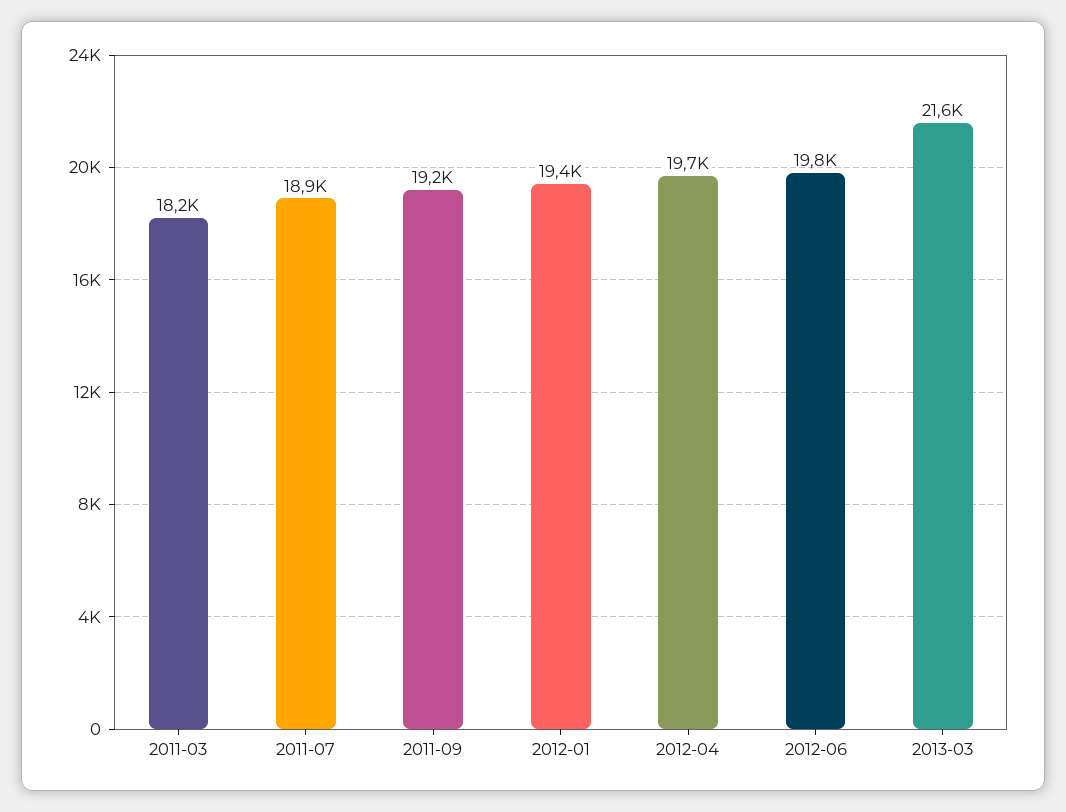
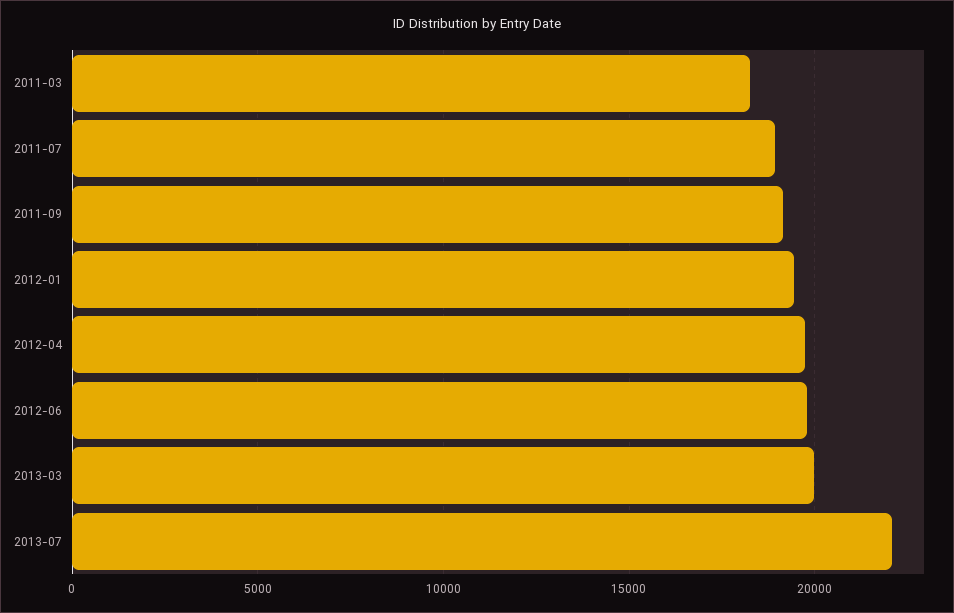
2013-03: 21600 -> 20000
2013-07: none -> 22000

